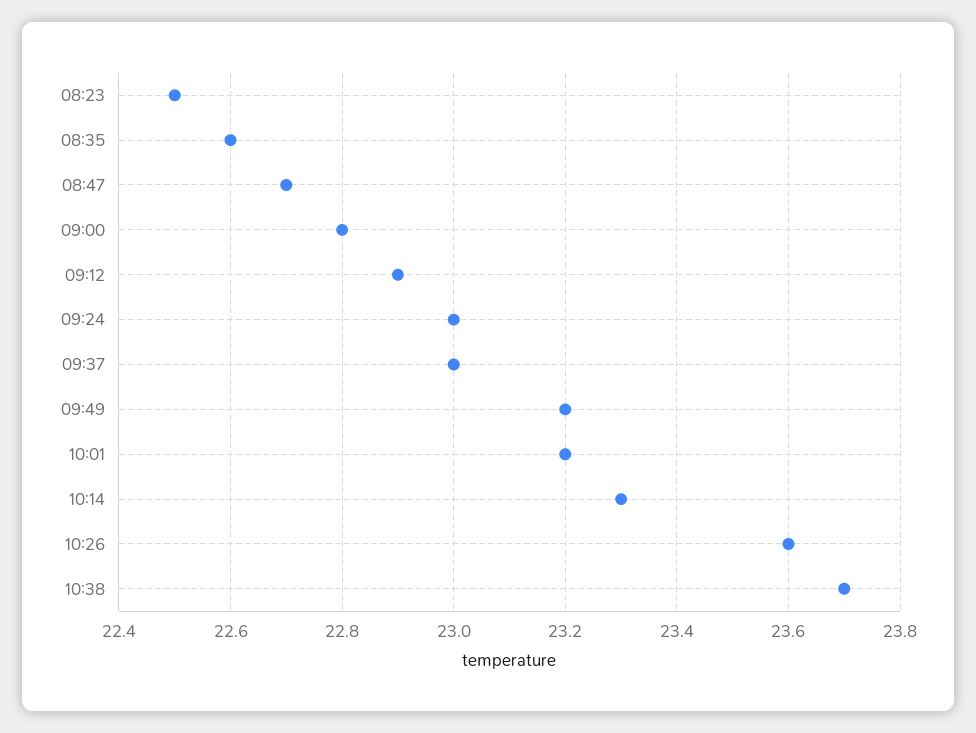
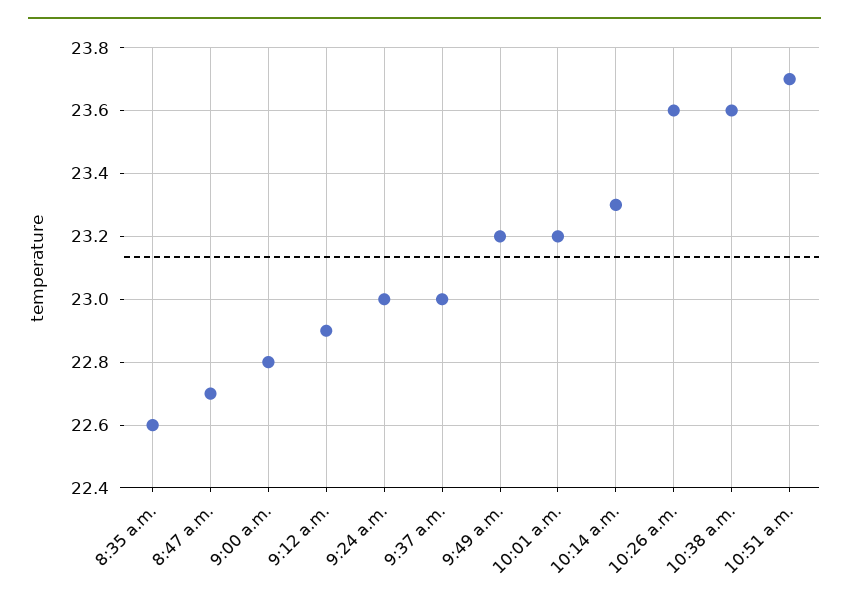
08:23: 22.5 -> none
10:38: 23.7 -> 23.6
10:51 a.m.: none -> 23.7

